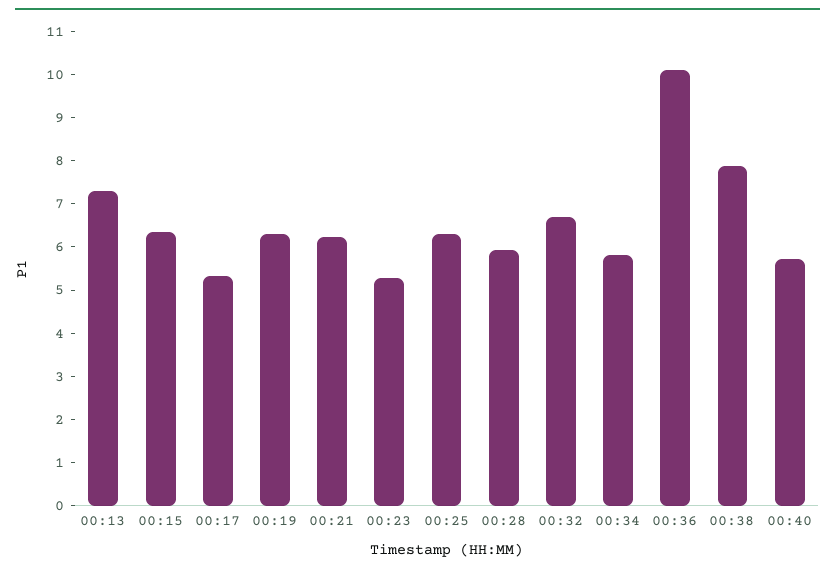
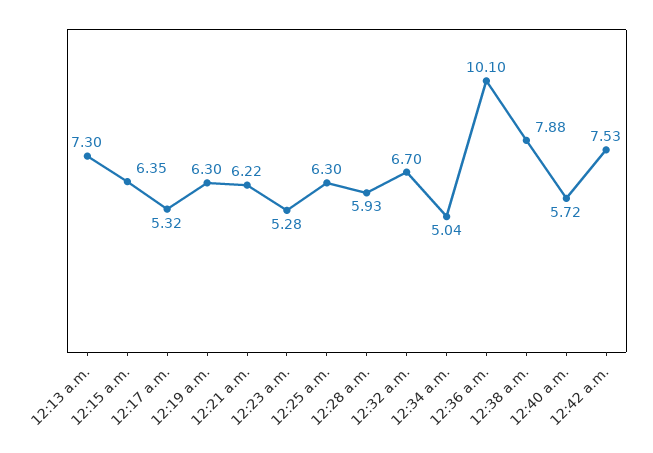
00:34: 5.8 -> 5.04
12:42 a.m.: none -> 7.53

